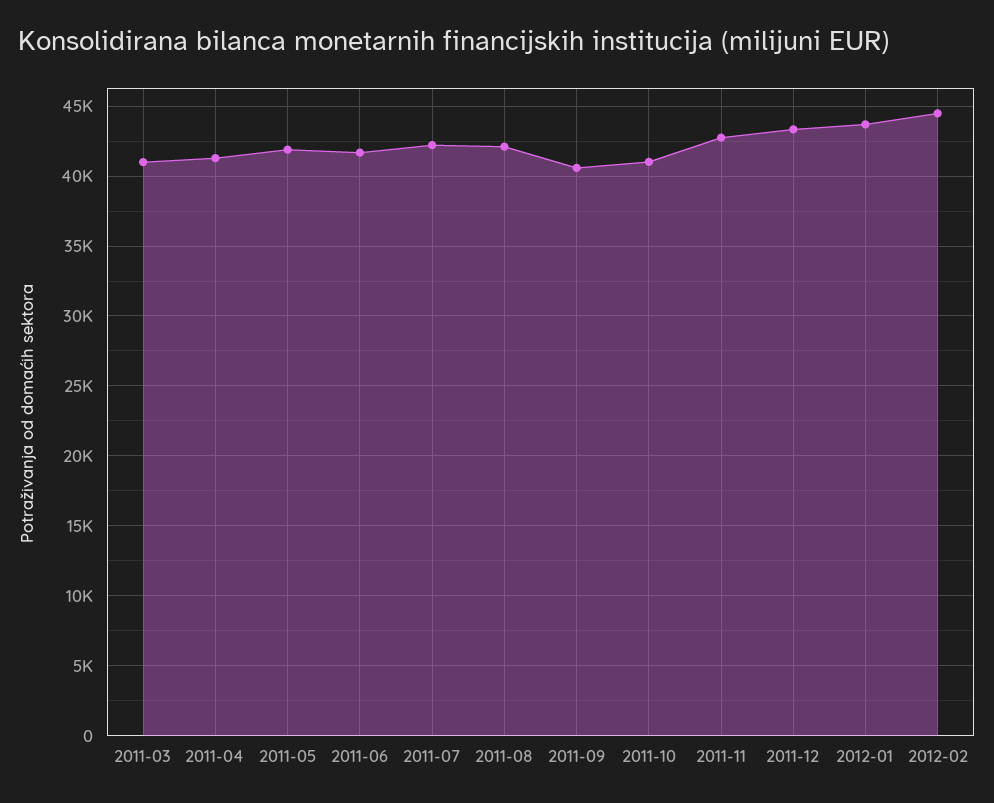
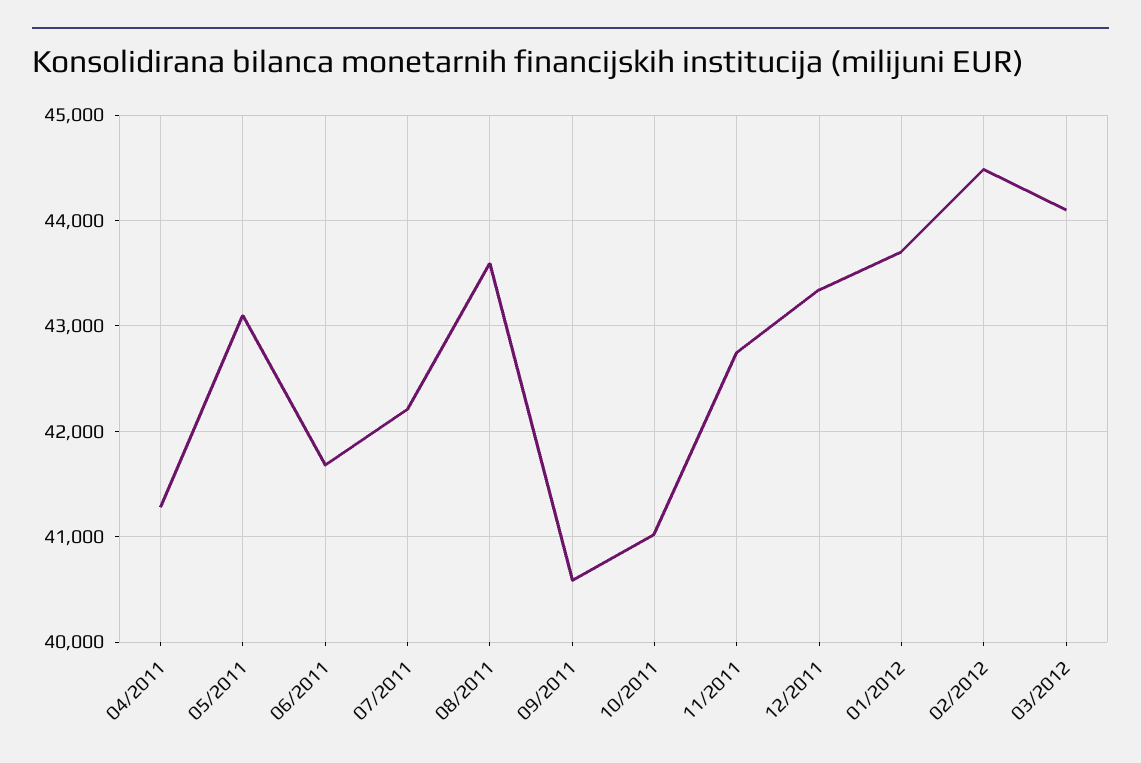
2011-03: 41000 -> none
2011-05: 42000 -> 43100
2011-08: 42000 -> 43600
03/2012: none -> 44100

